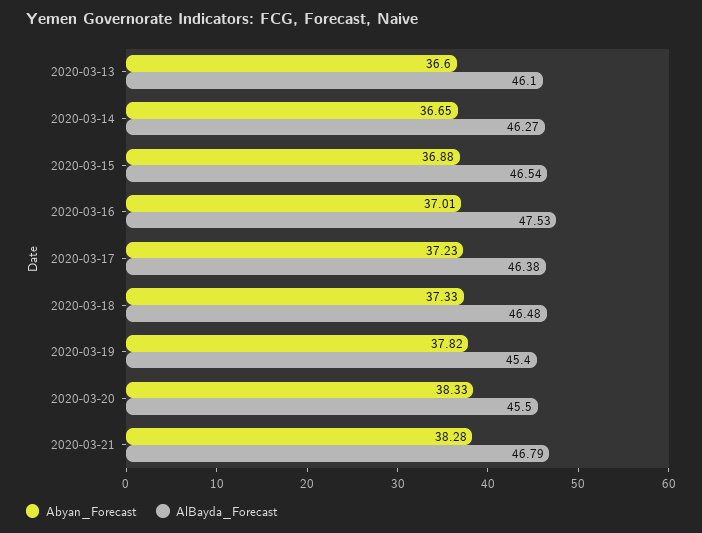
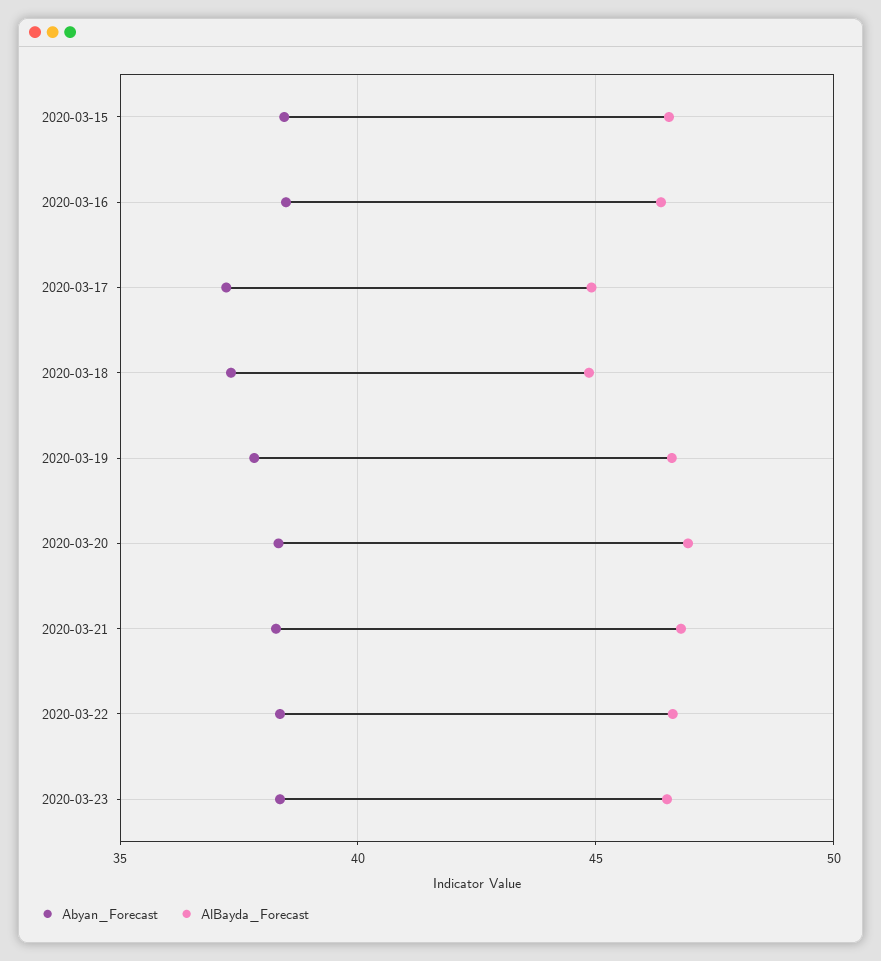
Abyan_Forecast, 2020-03-13: 36.6 -> none
AlBayda_Forecast, 2020-03-13: 46.1 -> none
Abyan_Forecast, 2020-03-14: 36.65 -> none
AlBayda_Forecast, 2020-03-14: 46.27 -> none
Abyan_Forecast, 2020-03-15: 36.88 -> 38.5
Abyan_Forecast, 2020-03-16: 37.01 -> 38.5
AlBayda_Forecast, 2020-03-16: 47.53 -> 46.5
AlBayda_Forecast, 2020-03-17: 46.38 -> 45
AlBayda_Forecast, 2020-03-18: 46.48 -> 45
AlBayda_Forecast, 2020-03-19: 45.4 -> 46.5
AlBayda_Forecast, 2020-03-20: 45.5 -> 47
Abyan_Forecast, 2020-03-22: none -> 38.5
AlBayda_Forecast, 2020-03-22: none -> 46.5
Abyan_Forecast, 2020-03-23: none -> 38.5
AlBayda_Forecast, 2020-03-23: none -> 46.5

